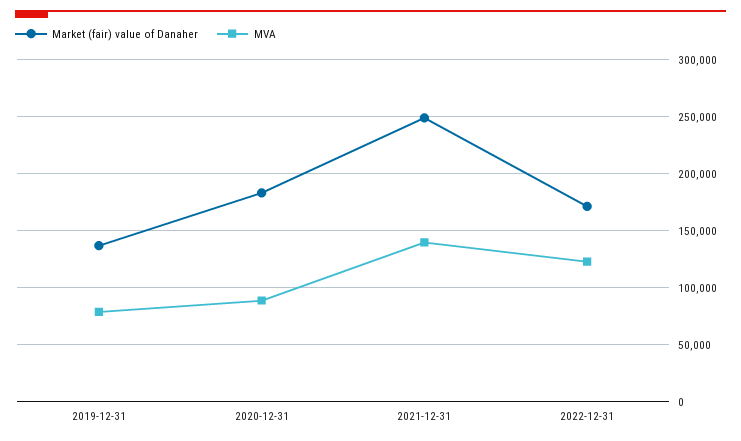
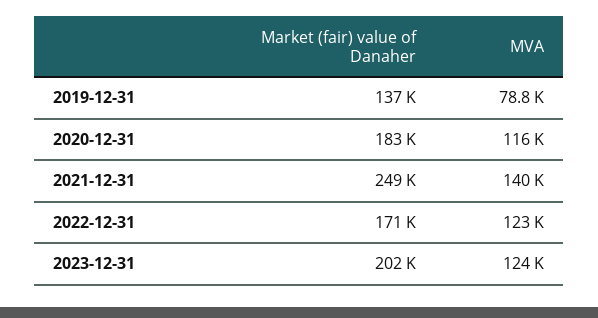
MVA, 2020-12-31: 90000 -> 116000
Market (fair) value of Danaher, 2023-12-31: none -> 202000
MVA, 2023-12-31: none -> 124000

